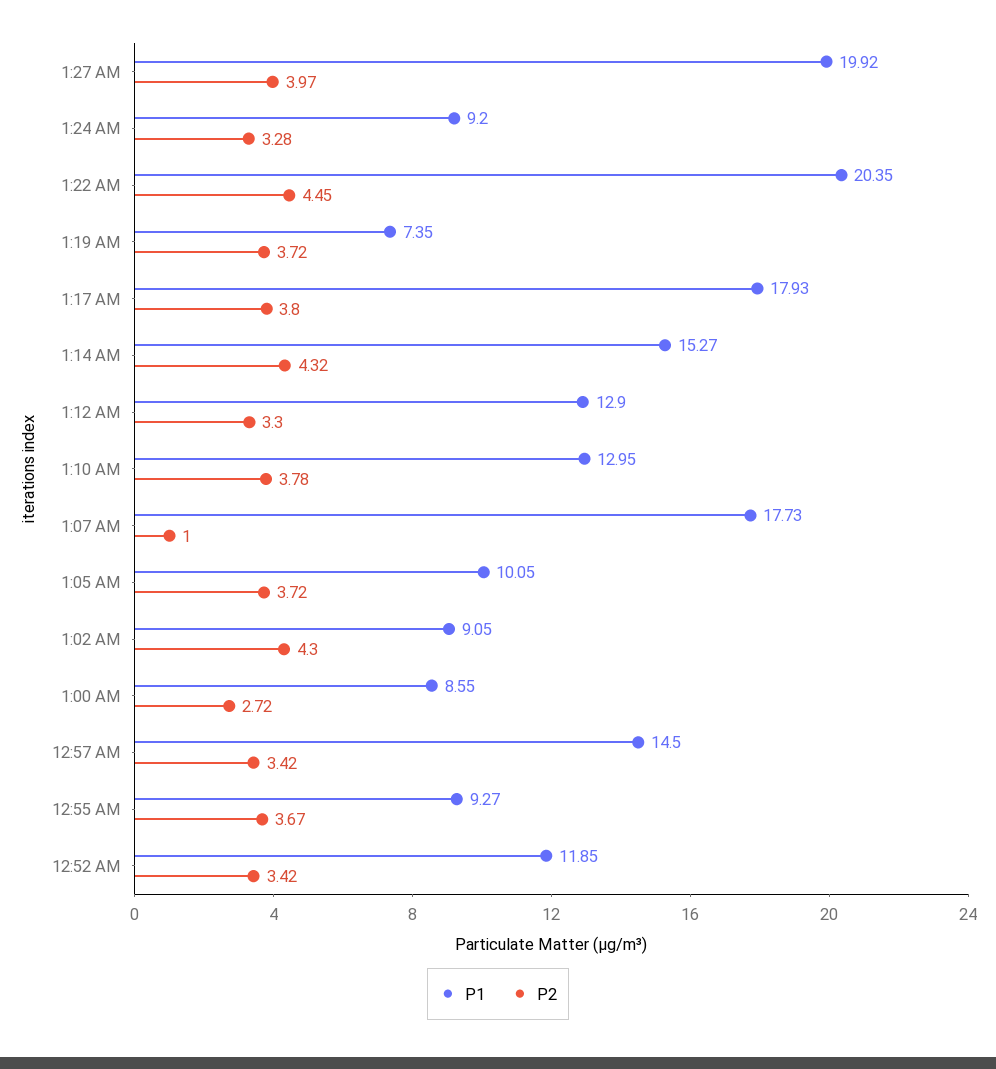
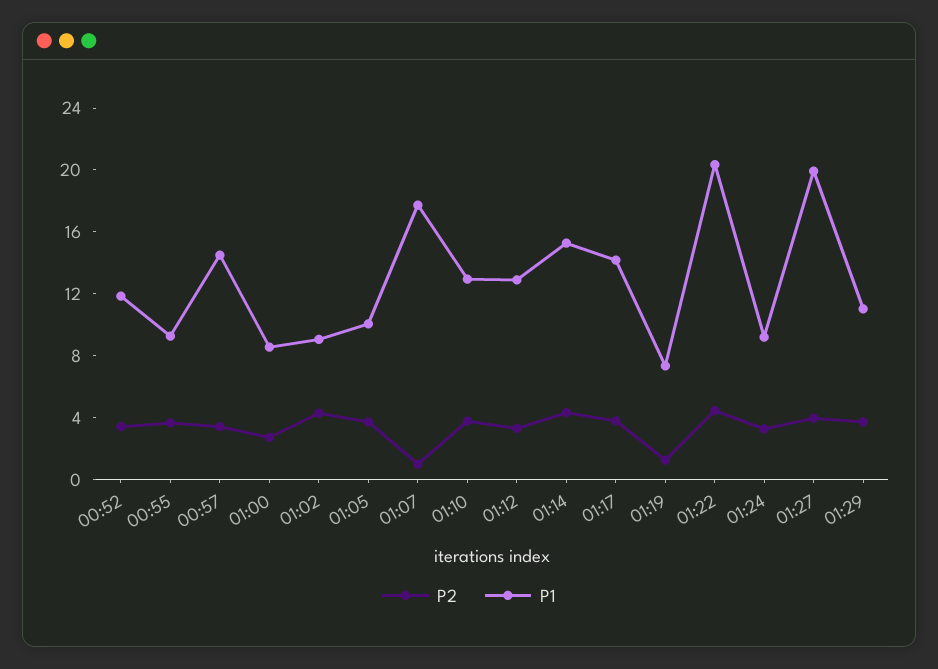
P2, 1:19 AM: 3.72 -> 1
P1, 1:17 AM: 17.93 -> 14
P2, 01:29: none -> 4
P1, 01:29: none -> 11

